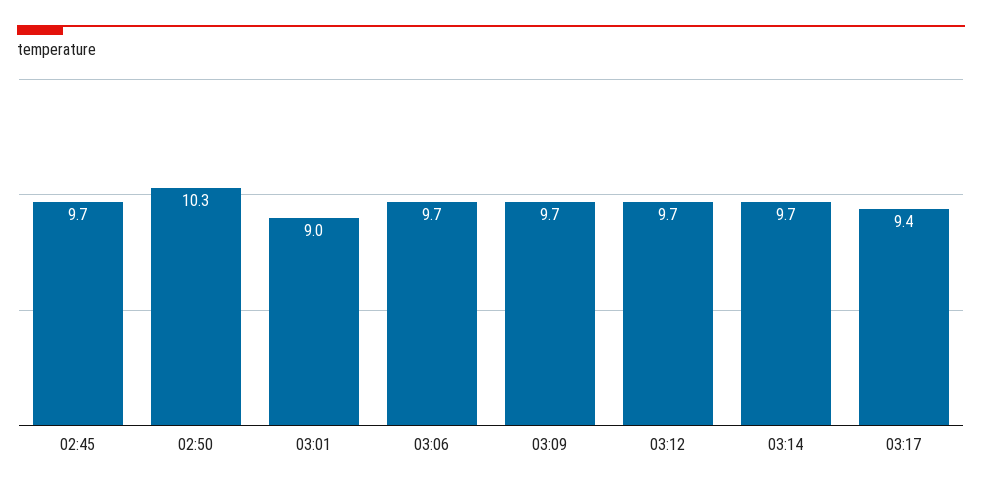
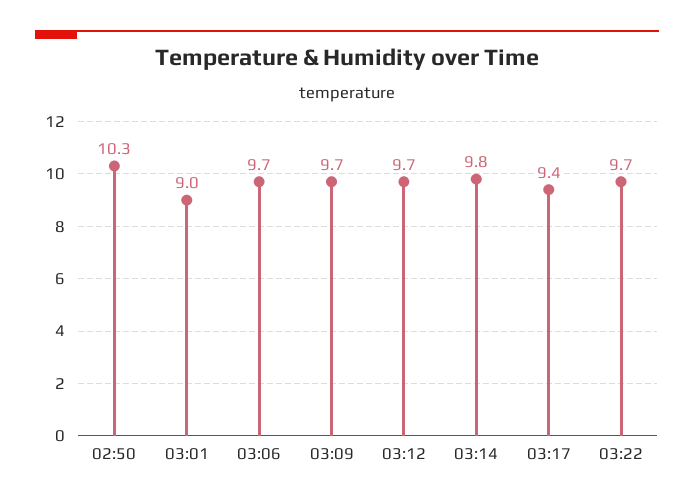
02:45: 9.7 -> none
03:14: 9.7 -> 9.8
03:22: none -> 9.7

